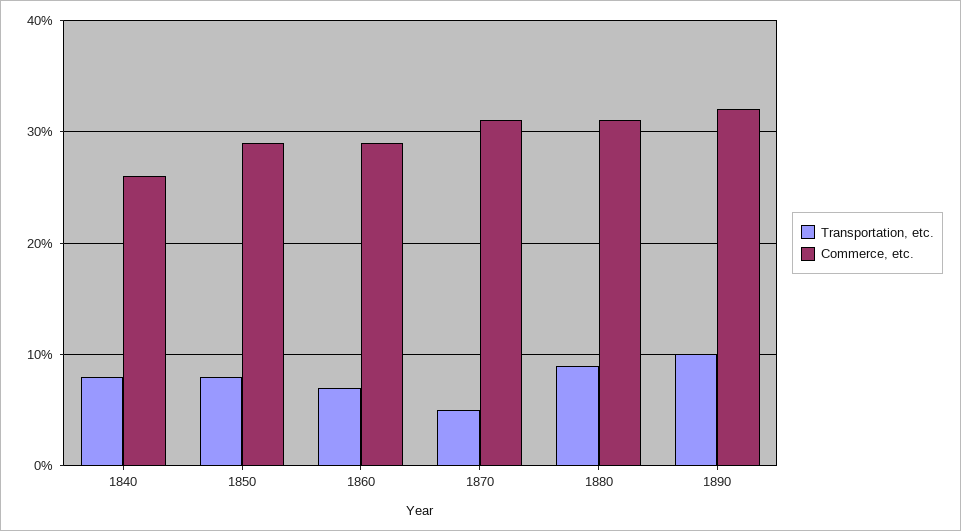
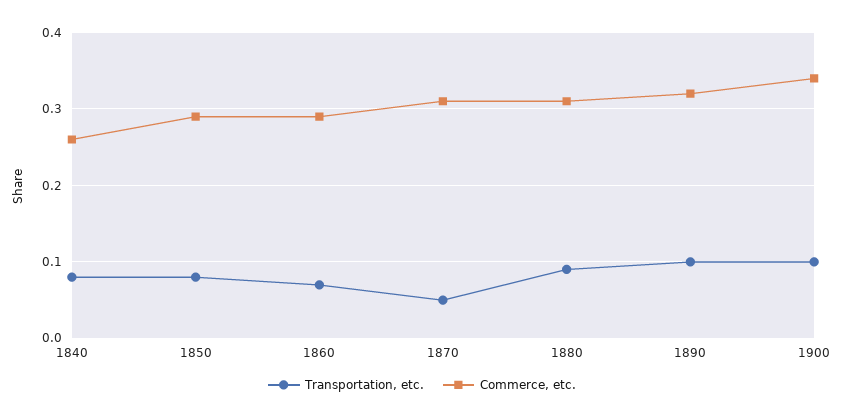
Transportation, etc., 1900: none -> 0.1
Commerce, etc., 1900: none -> 0.34

